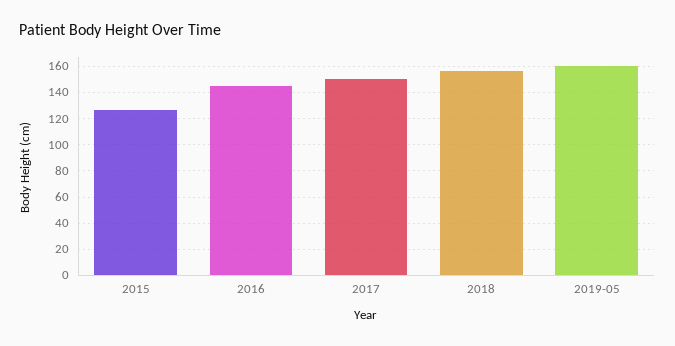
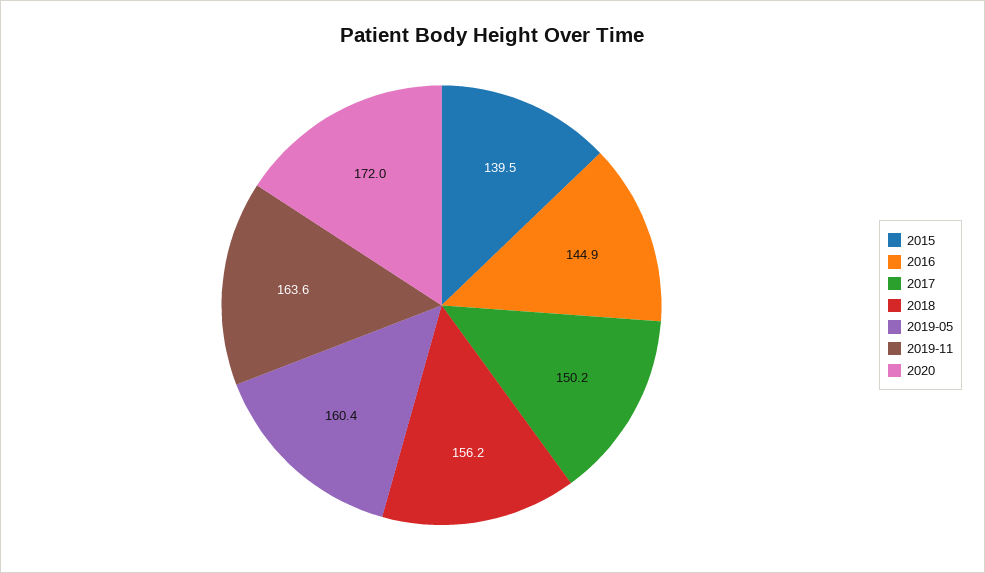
2015: 125 -> 139.5
2019-11: none -> 163.6
2020: none -> 172

